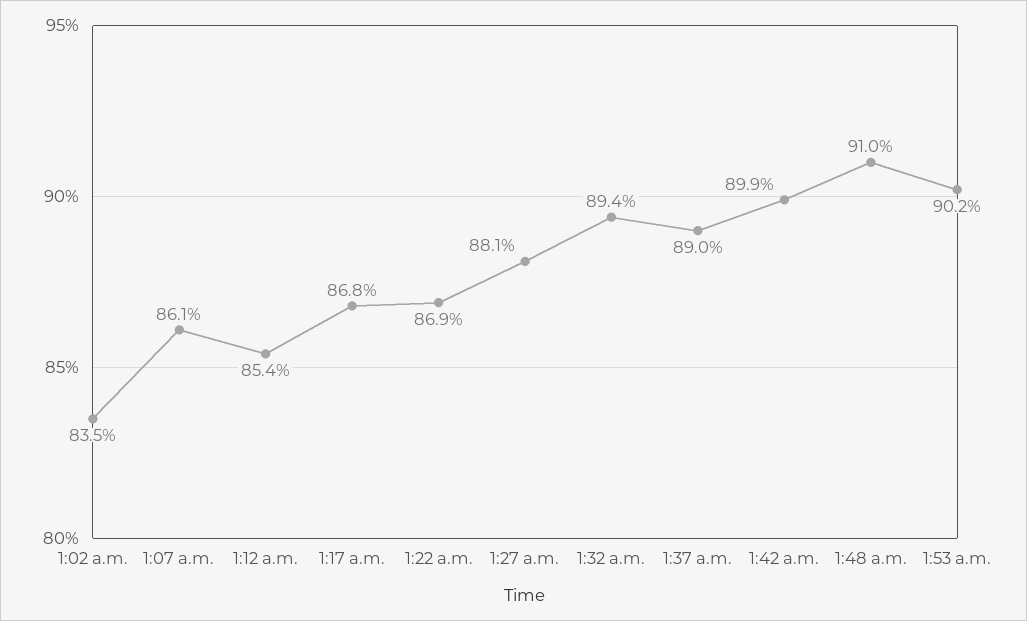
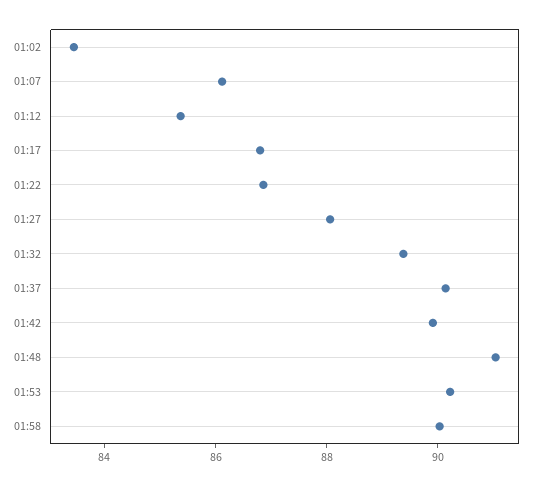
1:37 a.m.: 89 -> 90
01:58: none -> 90

